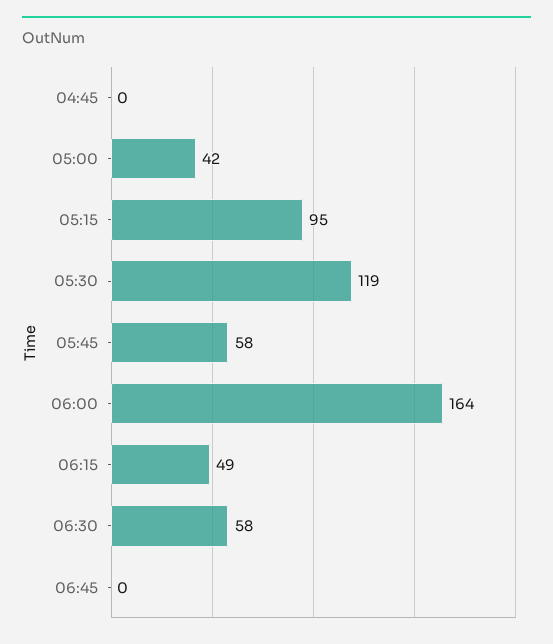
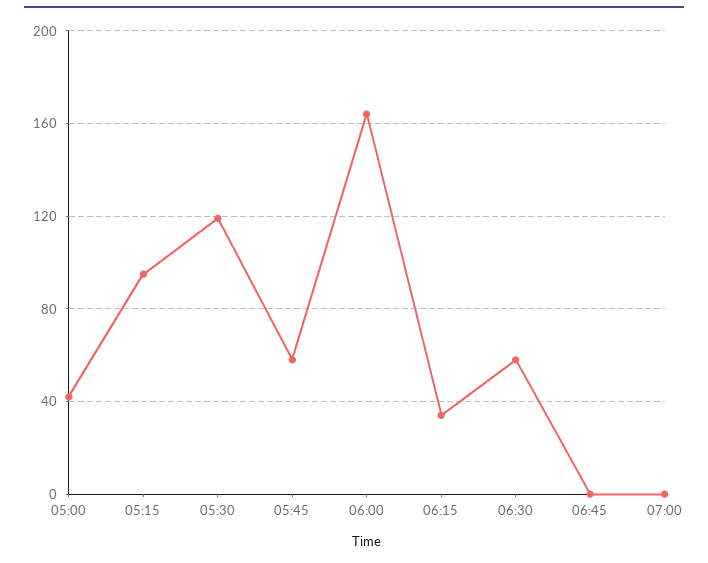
04:45: 0 -> none
06:15: 49 -> 35
07:00: none -> 0

